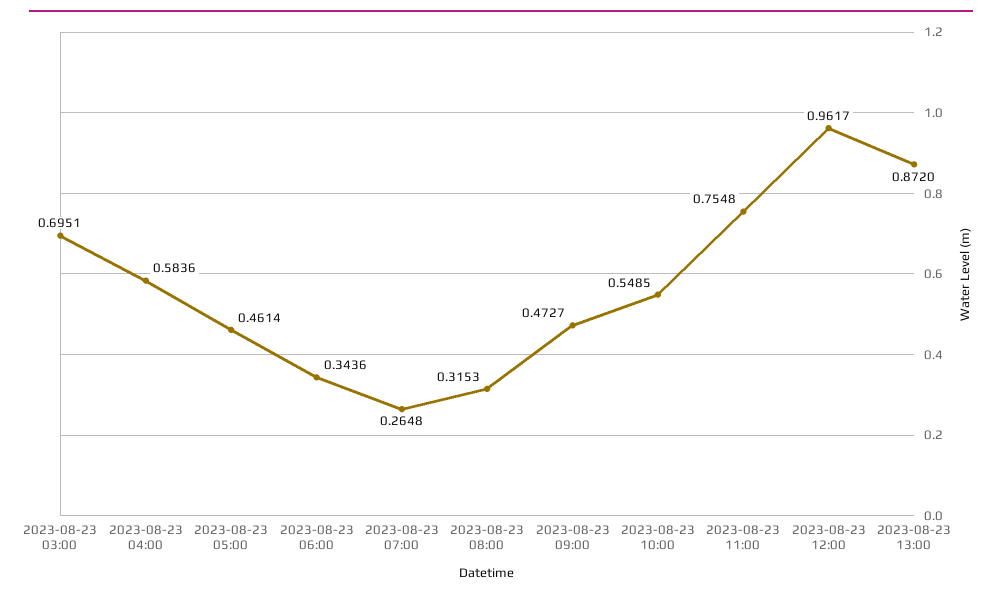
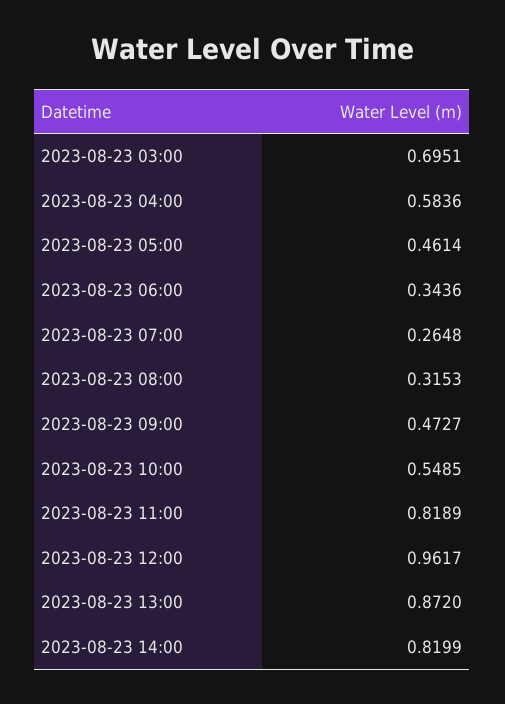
2023-08-23 11:00: 0.7548 -> 0.8189
2023-08-23 14:00: none -> 0.8199

